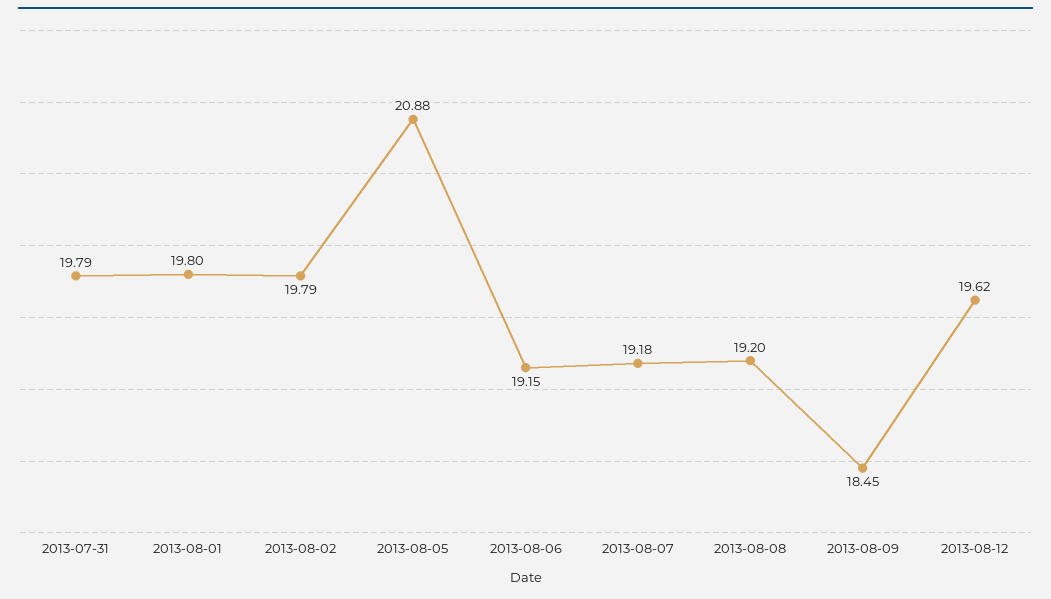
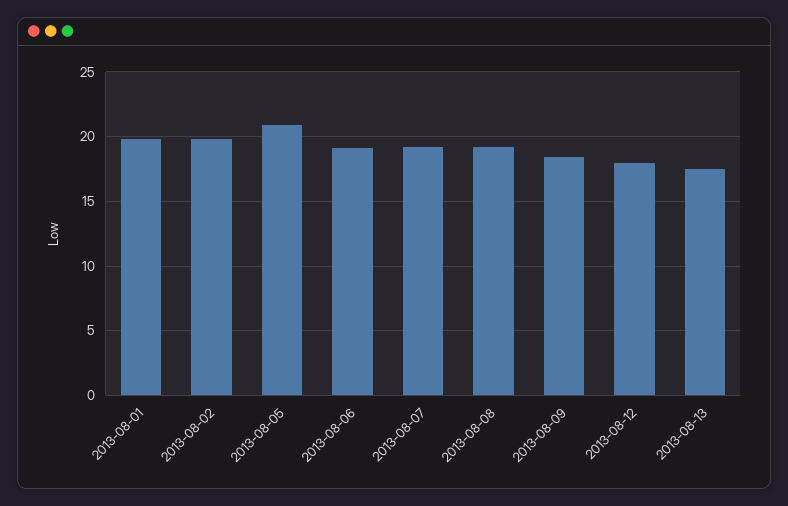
2013-07-31: 19.79 -> none
2013-08-12: 19.62 -> 18
2013-08-13: none -> 17.5

